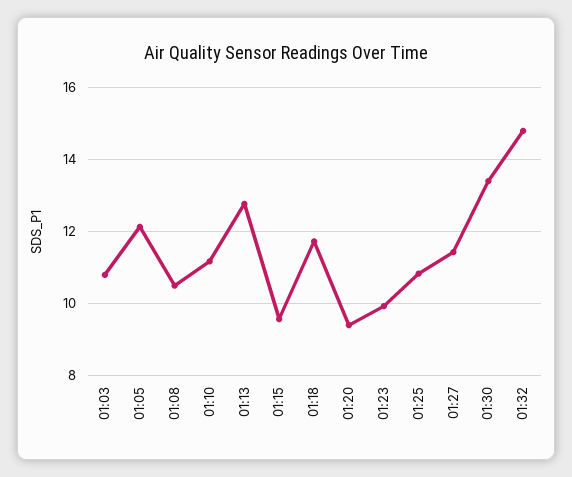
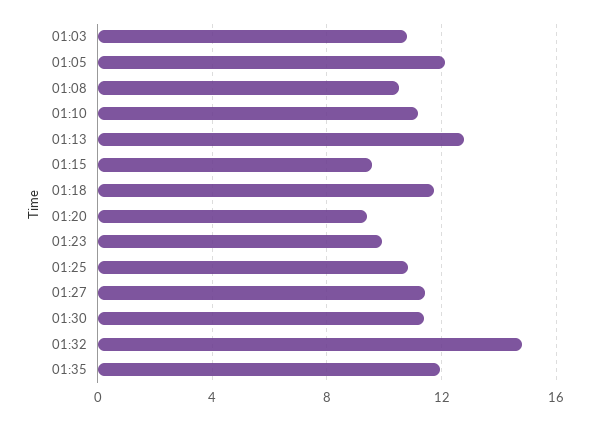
01:30: 13.4 -> 11.5
01:35: none -> 12

